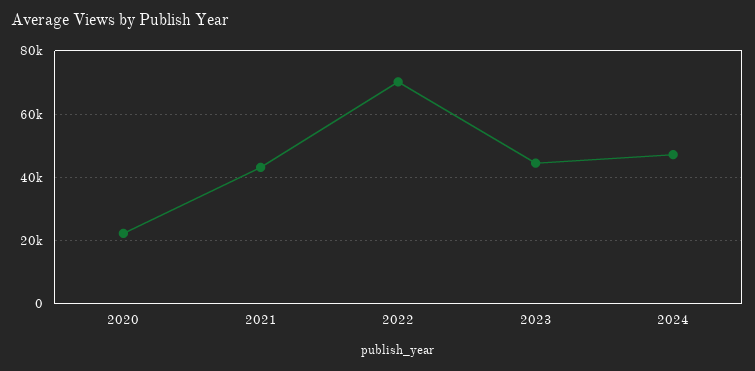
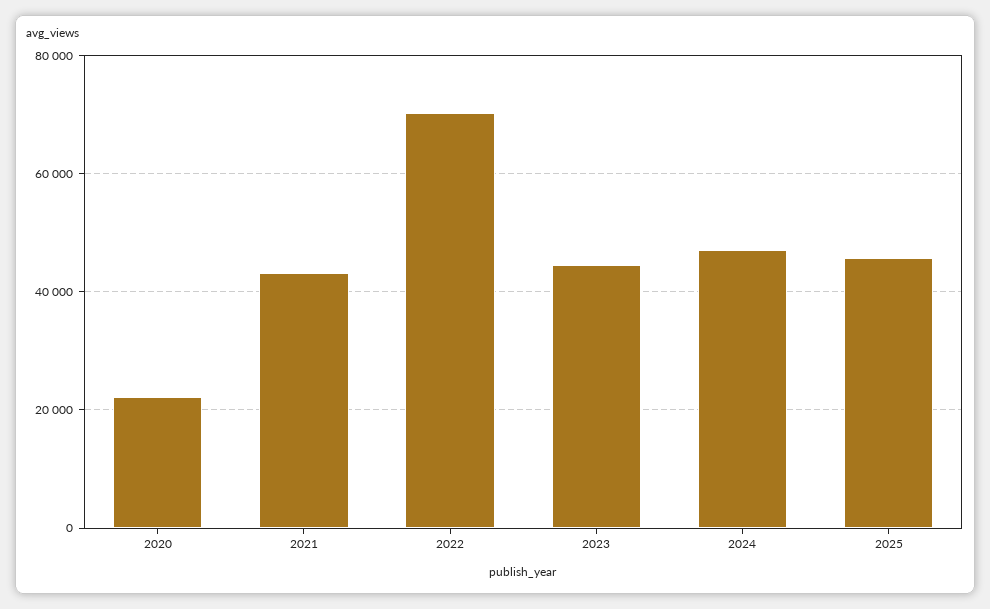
2025: none -> 46000

